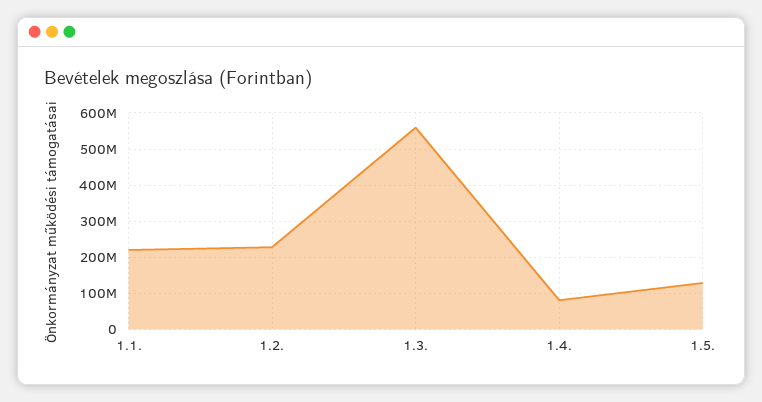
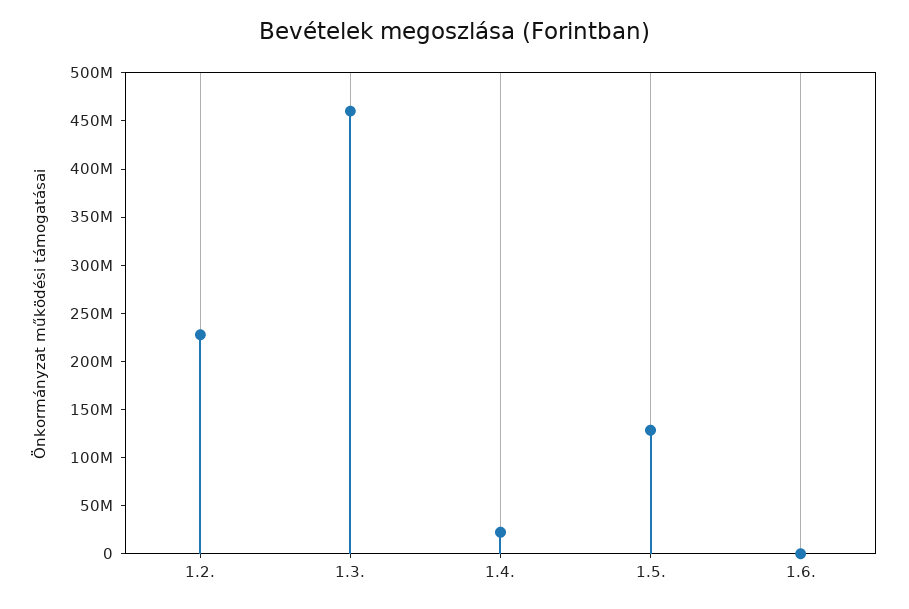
1.1.: 220000000 -> none
1.3.: 560000000 -> 460000000
1.4.: 80000000 -> 20000000
1.6.: none -> 0

